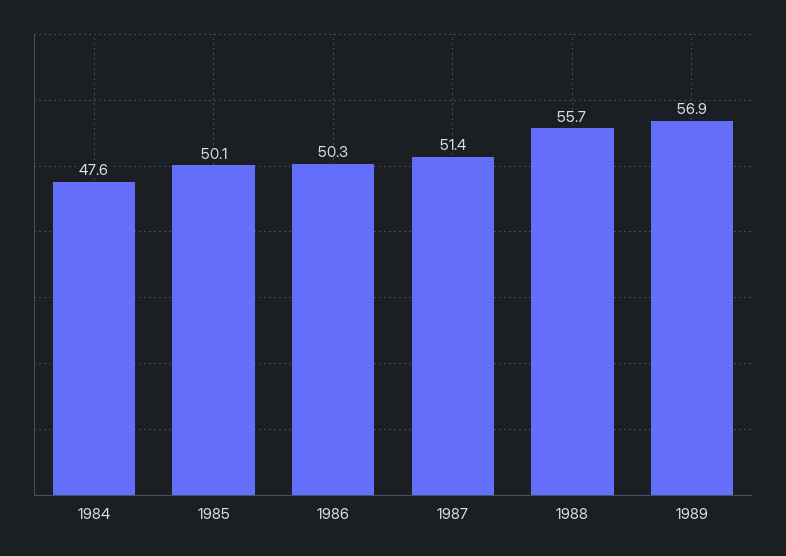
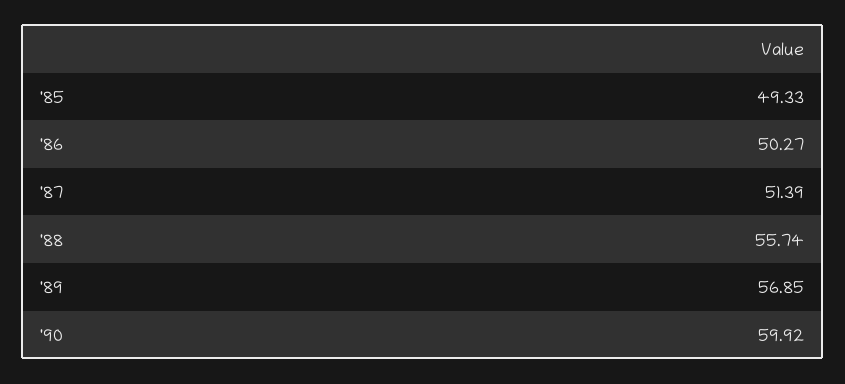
1984: 47.6 -> none
1985: 50.1 -> 49.33
'90: none -> 59.92

